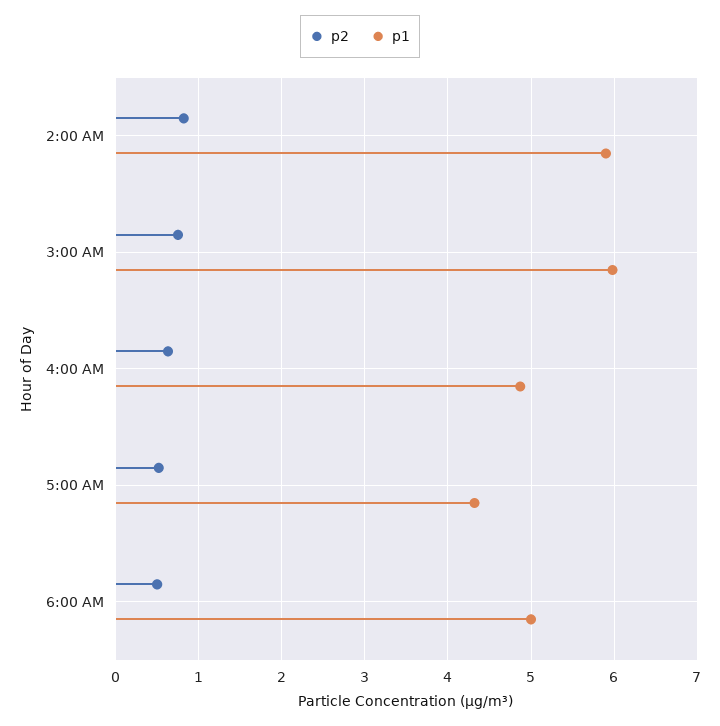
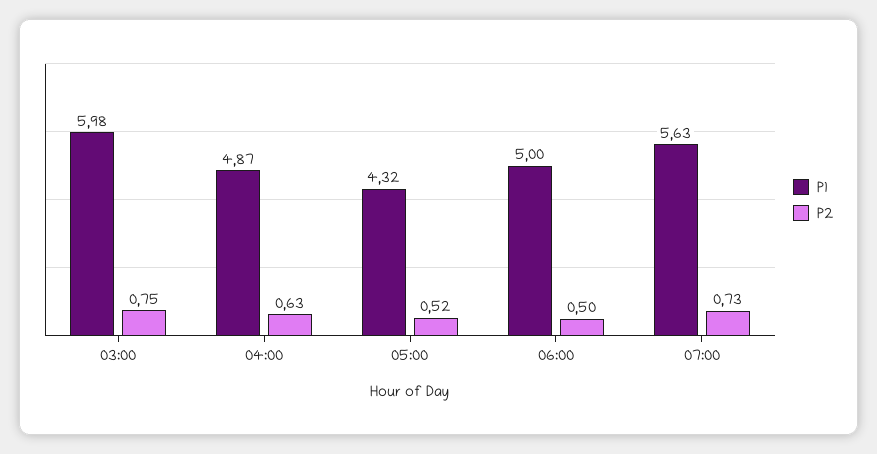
p2, 2:00 AM: 0.8 -> none
p1, 2:00 AM: 5.9 -> none
p1, 07:00: none -> 5.63
p2, 07:00: none -> 0.73

